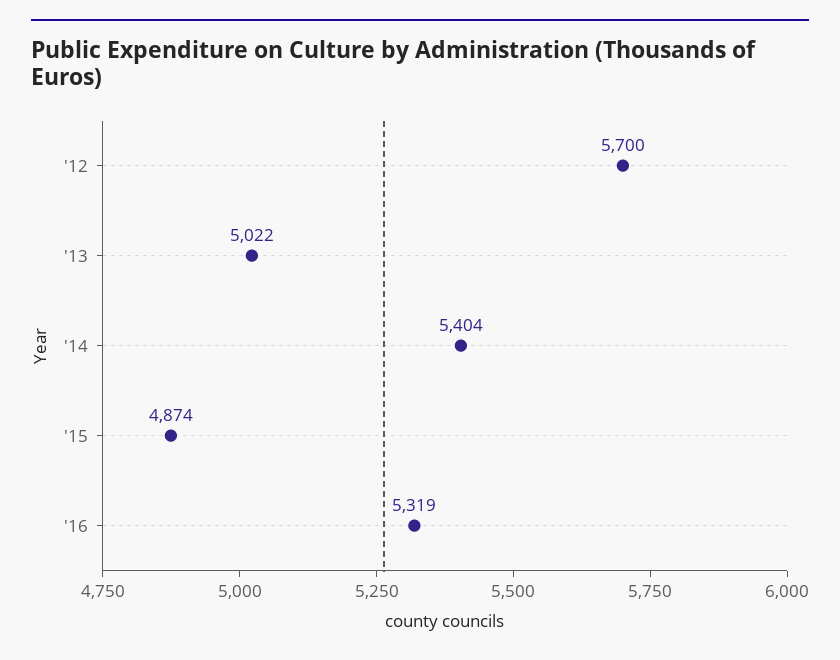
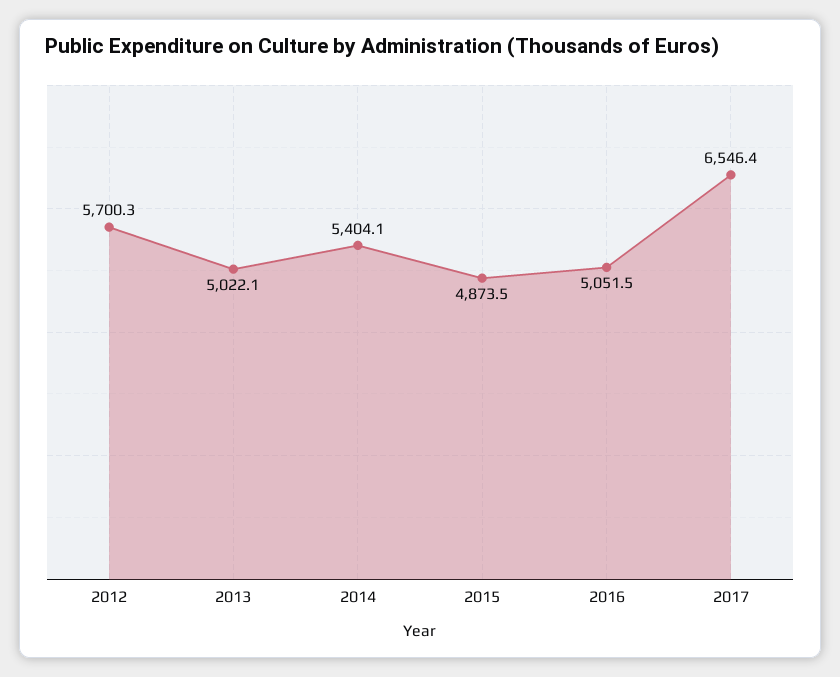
'16: 5319 -> 5051.5
2017: none -> 6546.4

